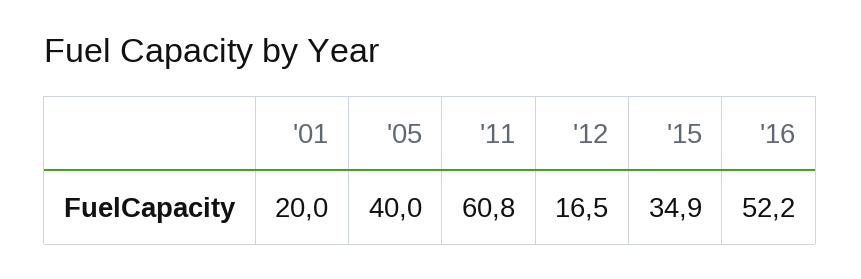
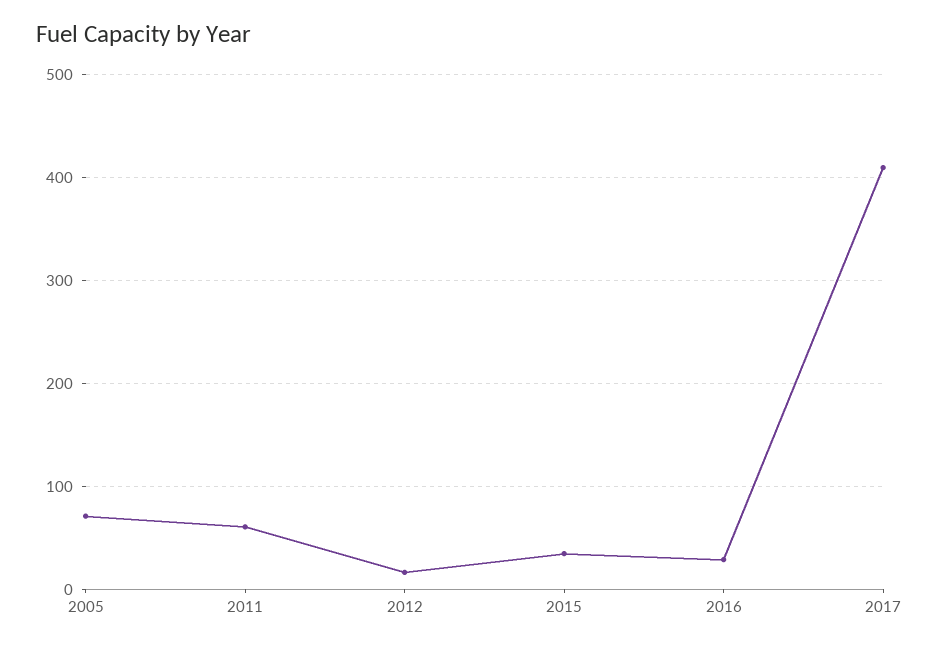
'01: 20 -> none
'05: 40 -> 70
'16: 52.2 -> 30
2017: none -> 410

